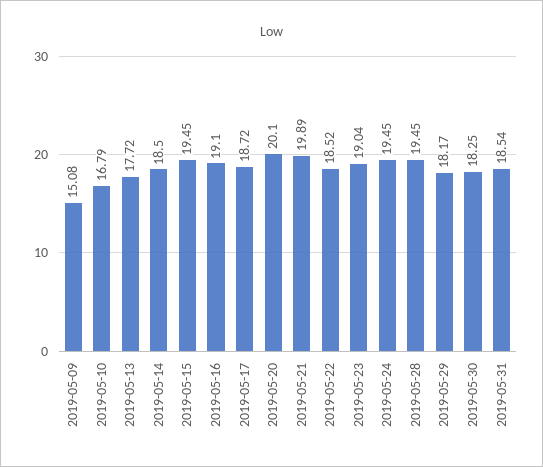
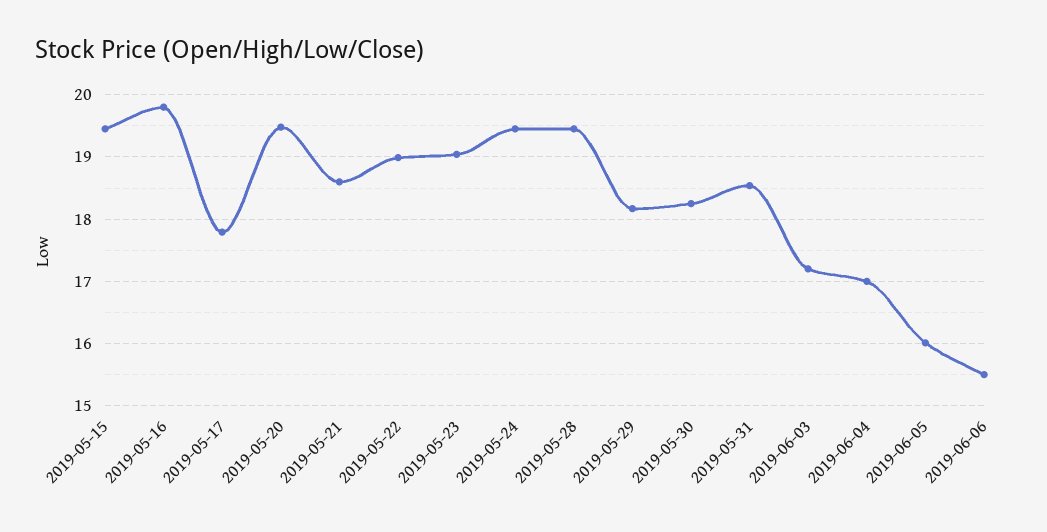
2019-05-09: 15.08 -> none
2019-05-10: 16.79 -> none
2019-05-13: 17.72 -> none
2019-05-14: 18.5 -> none
2019-05-16: 19.1 -> 19.8
2019-05-17: 18.72 -> 17.8
2019-05-20: 20.1 -> 19.5
2019-05-21: 19.89 -> 18.6
2019-05-22: 18.52 -> 19
2019-06-03: none -> 17.2
2019-06-04: none -> 17
2019-06-05: none -> 16
2019-06-06: none -> 15.5

